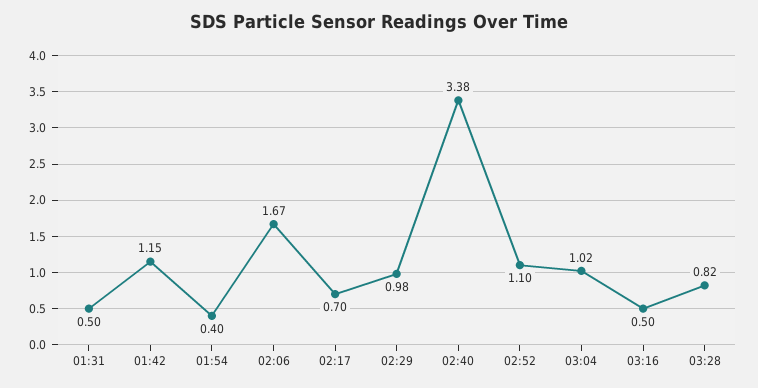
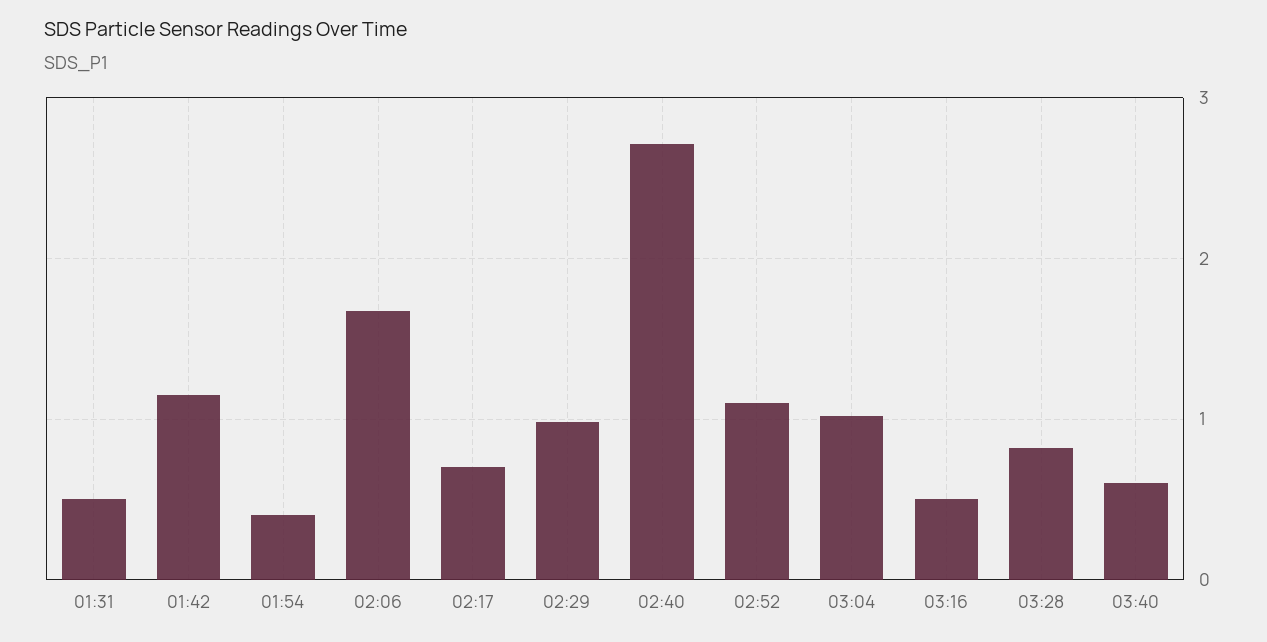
02:40: 3.38 -> 2.7
03:40: none -> 0.6

